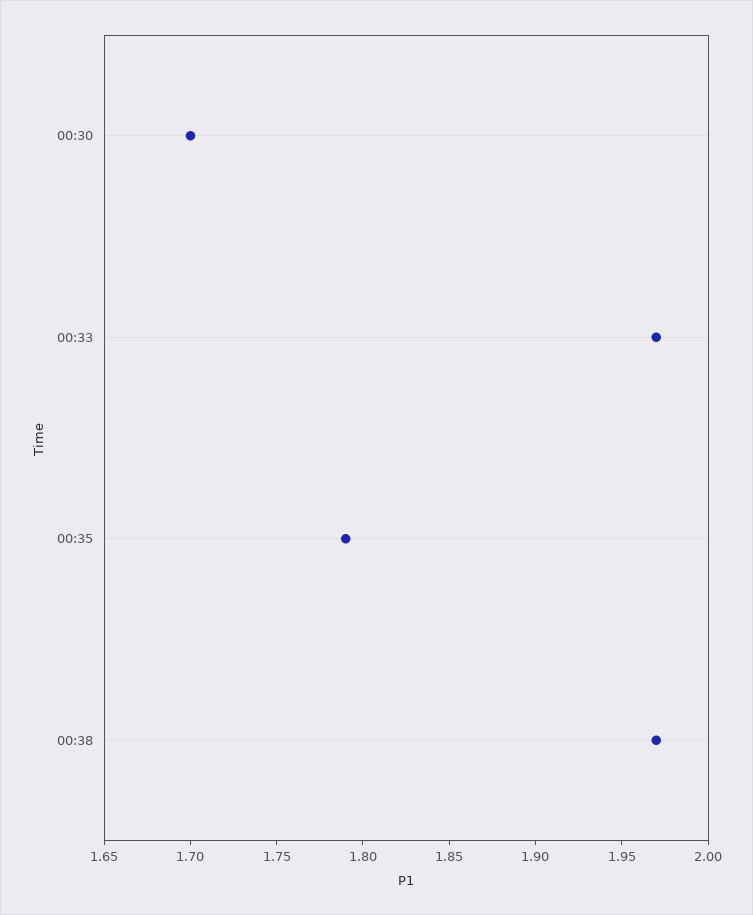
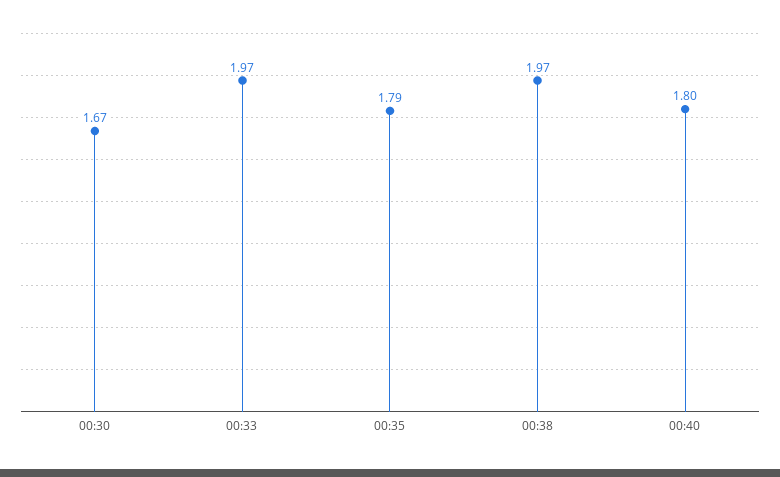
00:30: 1.7 -> 1.67
00:40: none -> 1.8

